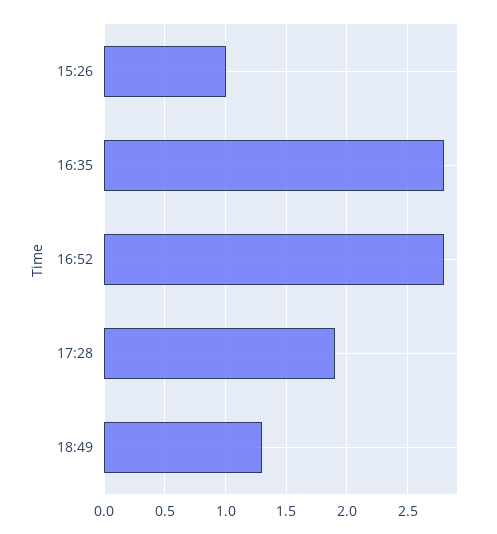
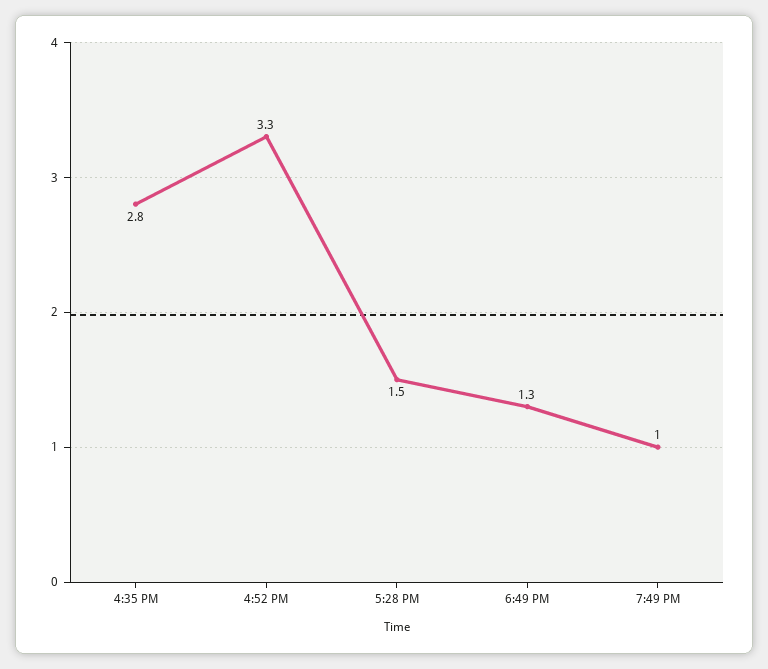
15:26: 1 -> none
16:52: 2.8 -> 3.3
17:28: 1.9 -> 1.5
7:49 PM: none -> 1

